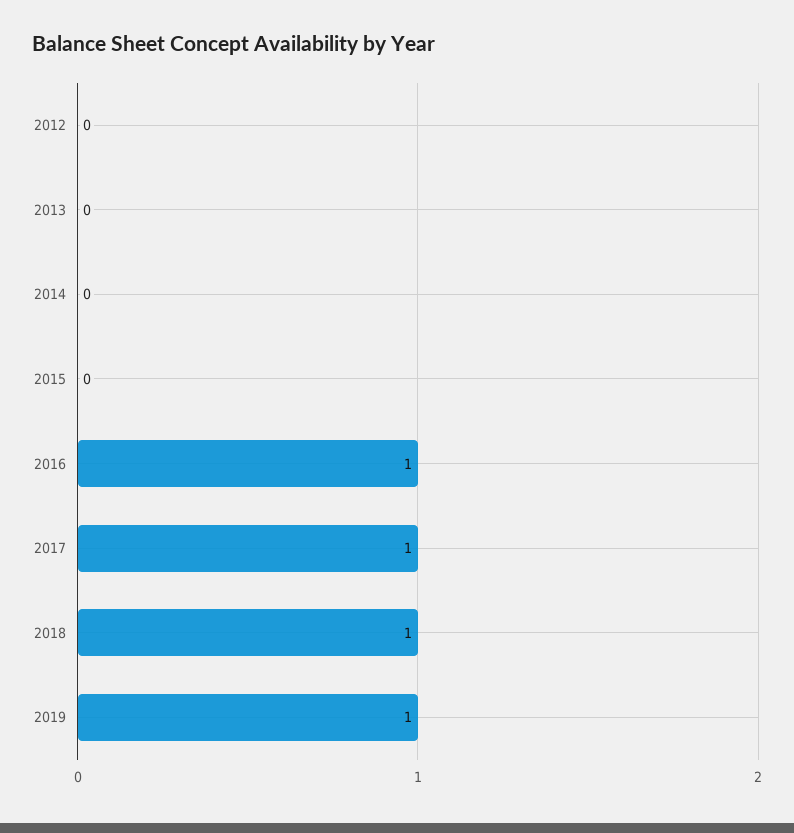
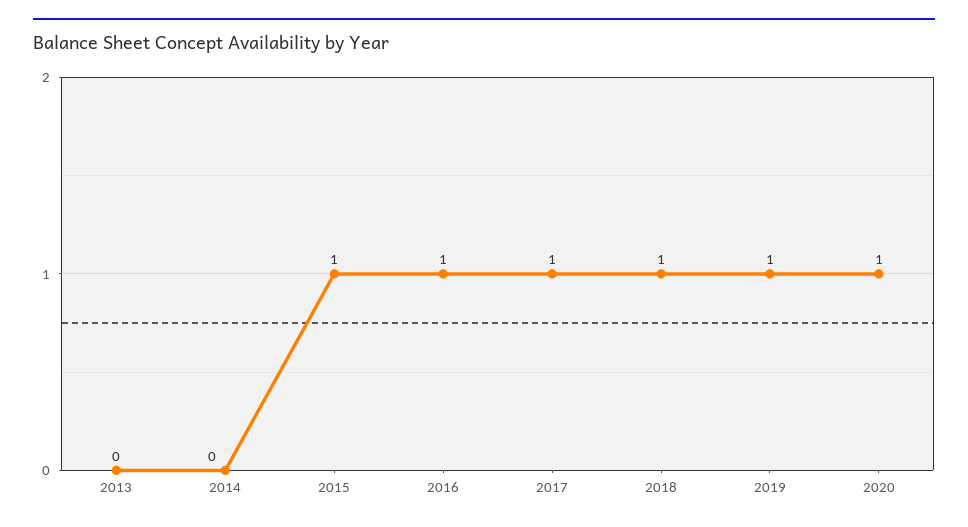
2012: 0 -> none
2015: 0 -> 1
2020: none -> 1

